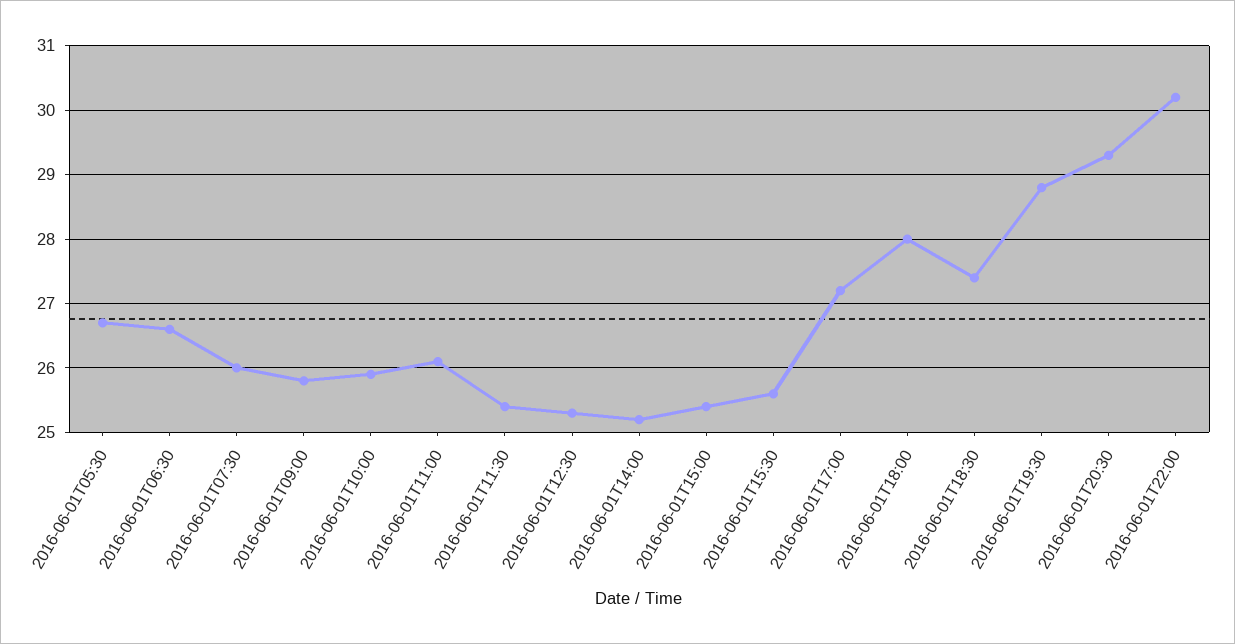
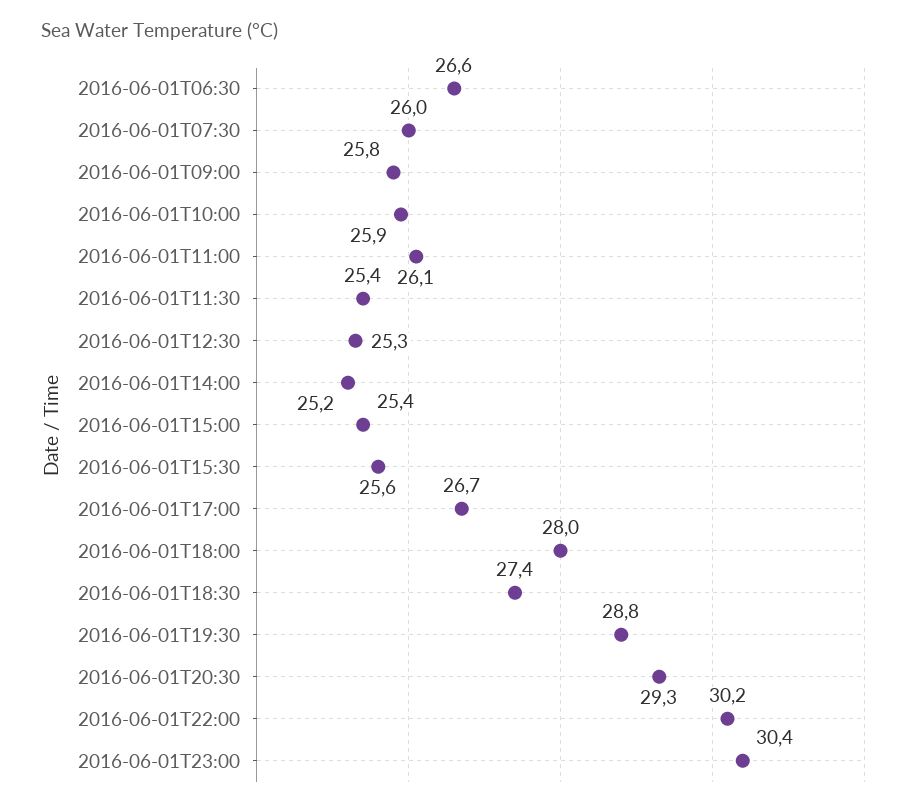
2016-06-01T05:30: 26.7 -> none
2016-06-01T17:00: 27.2 -> 26.7
2016-06-01T23:00: none -> 30.4

